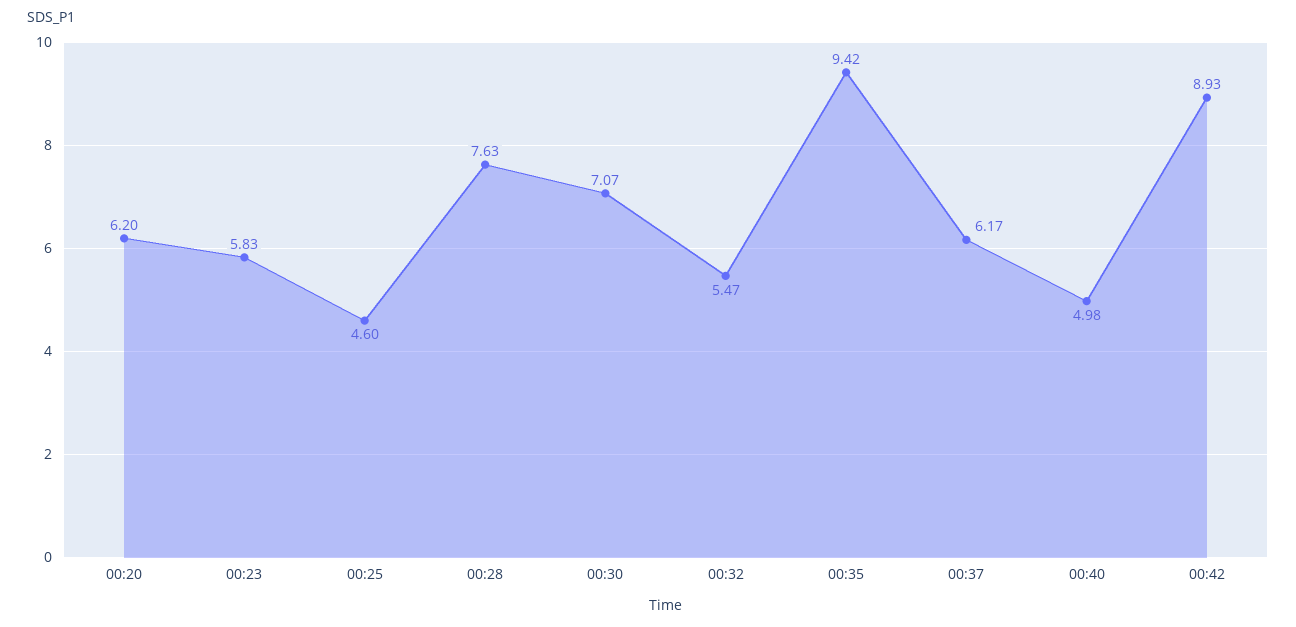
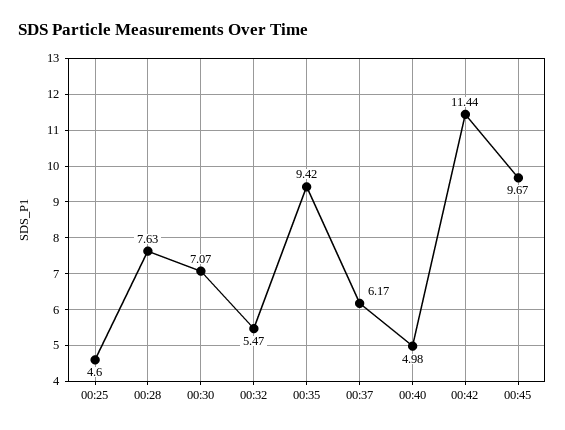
00:20: 6.2 -> none
00:23: 5.83 -> none
00:42: 8.93 -> 11.44
00:45: none -> 9.67

